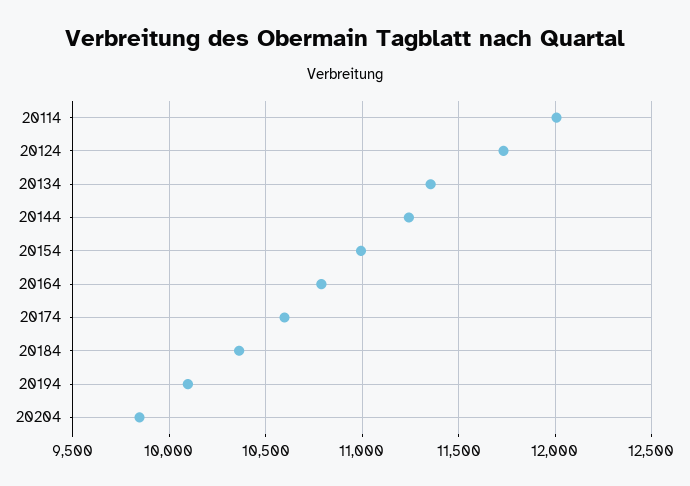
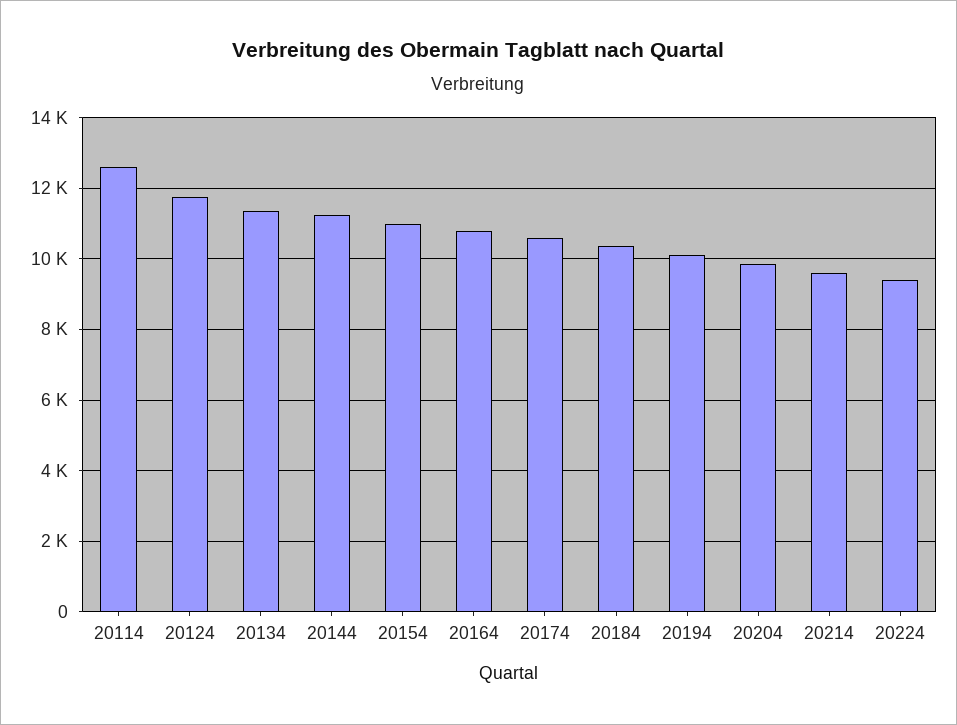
20114: 12000 -> 12600
20214: none -> 9600
20224: none -> 9400

